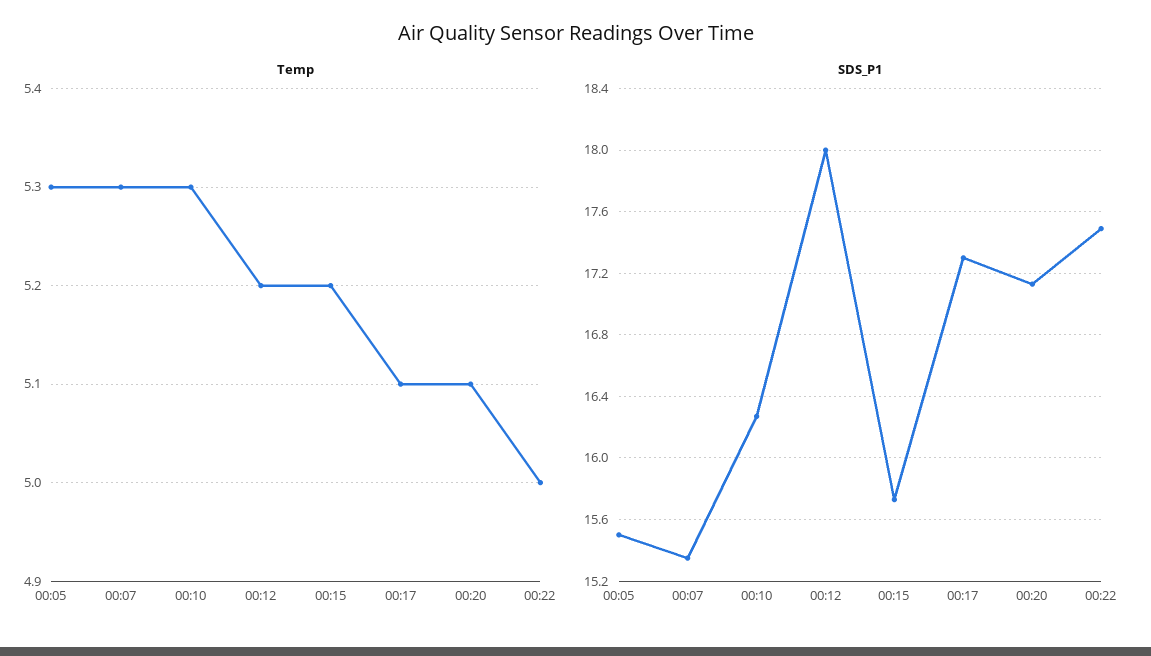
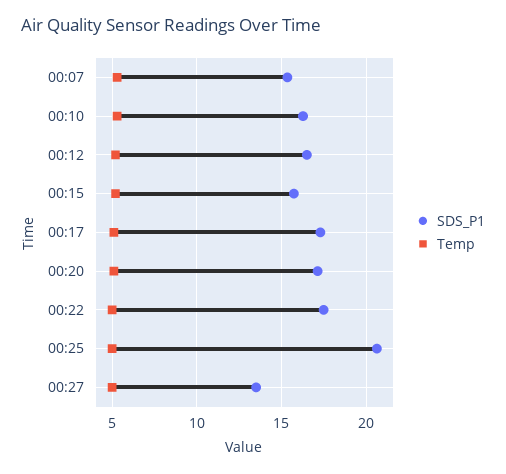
Temp, 00:05: 5.3 -> none
SDS_P1, 00:05: 15.5 -> none
SDS_P1, 00:12: 18 -> 16.5
SDS_P1, 00:25: none -> 20.5
Temp, 00:25: none -> 5
SDS_P1, 00:27: none -> 13.5
Temp, 00:27: none -> 5

